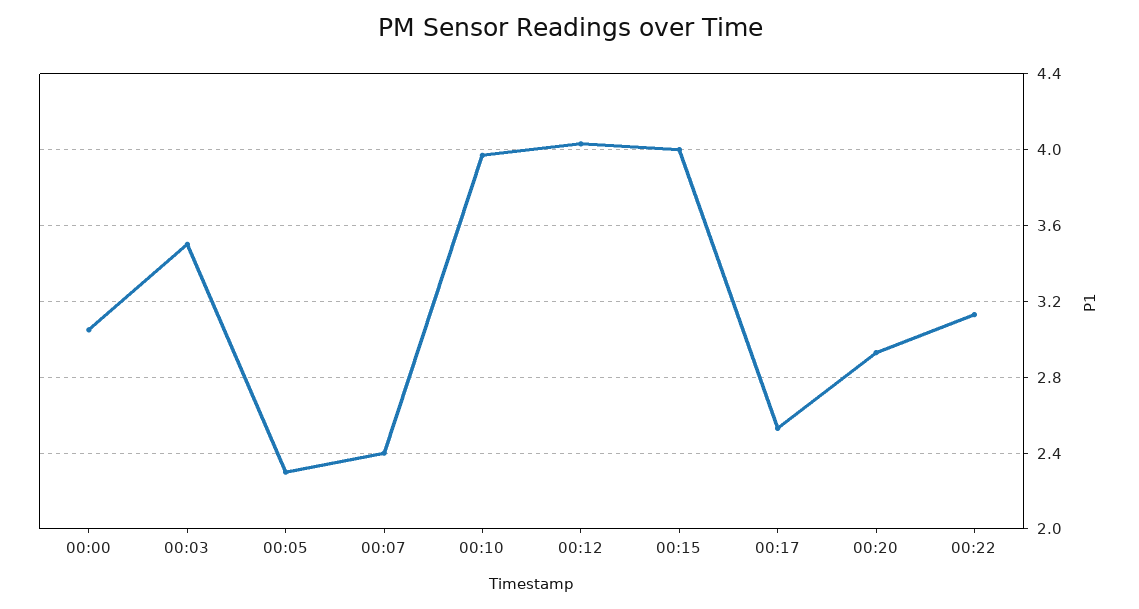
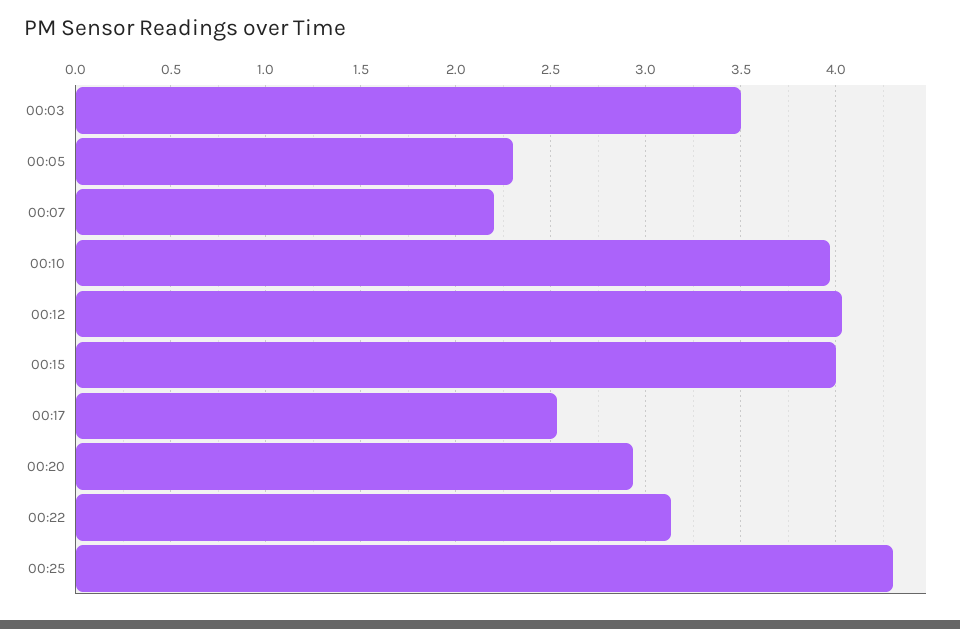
00:00: 3.05 -> none
00:07: 2.4 -> 2.2
00:25: none -> 4.3

